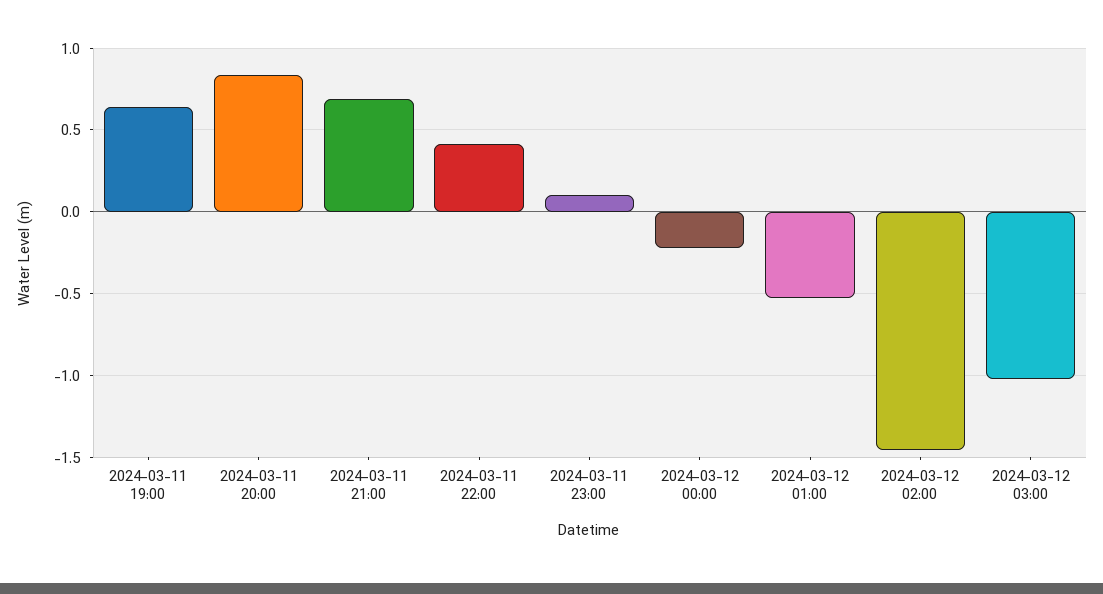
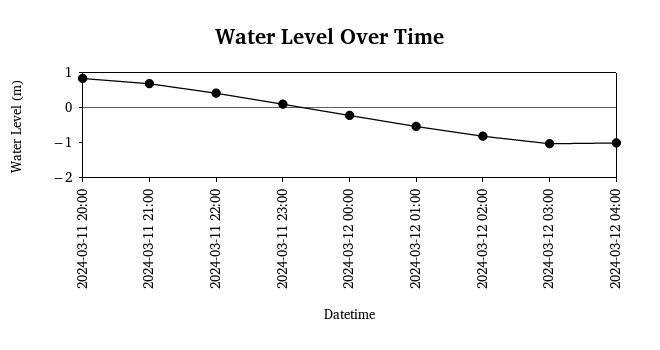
2024-03-11 19:00: 0.65 -> none
2024-03-12 02:00: -1.45 -> -0.75
2024-03-12 04:00: none -> -1

